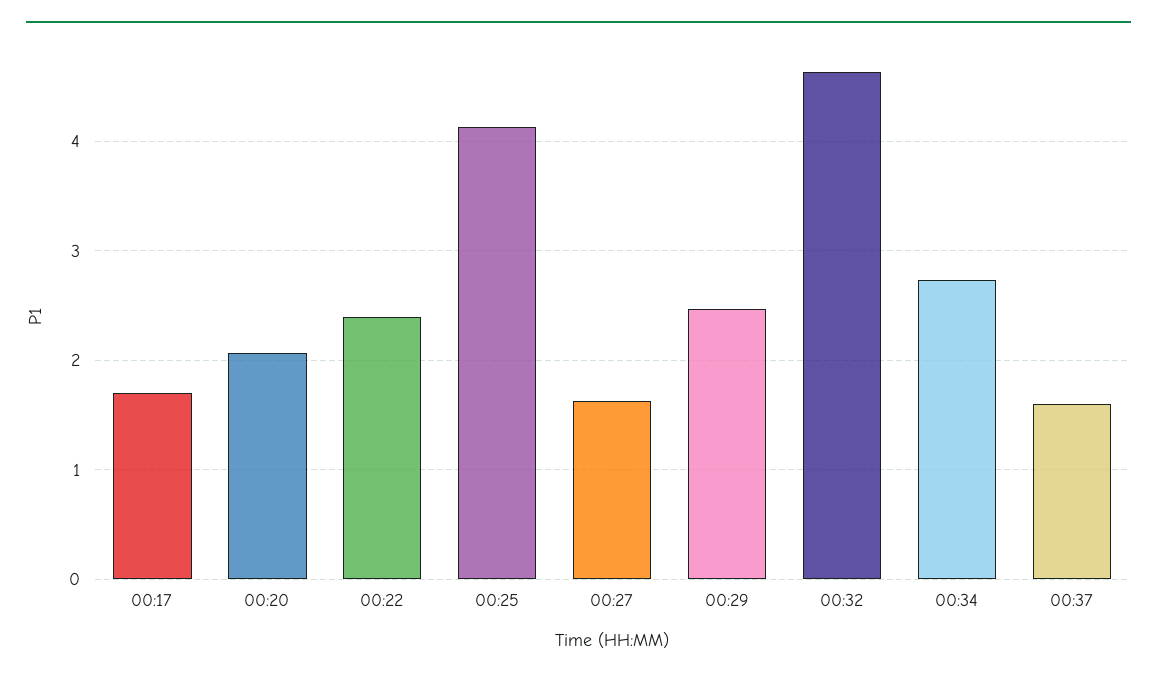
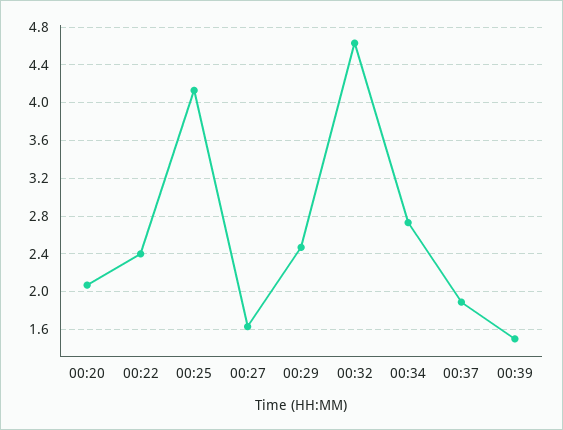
00:17: 1.7 -> none
00:37: 1.6 -> 1.9
00:39: none -> 1.5

